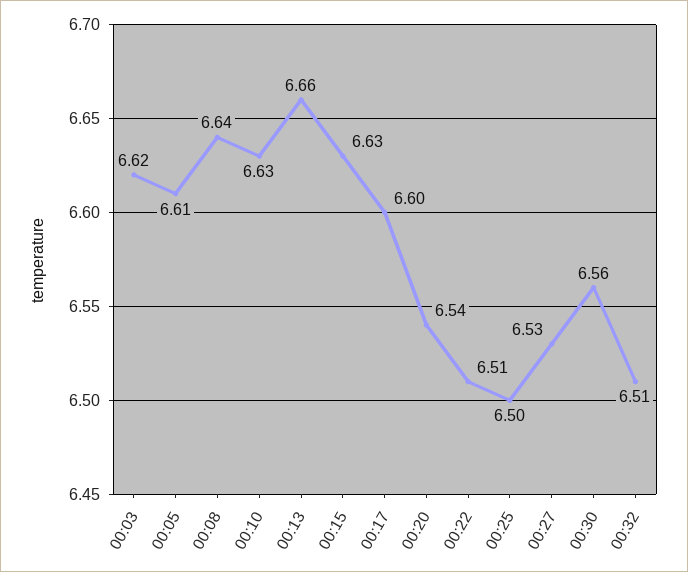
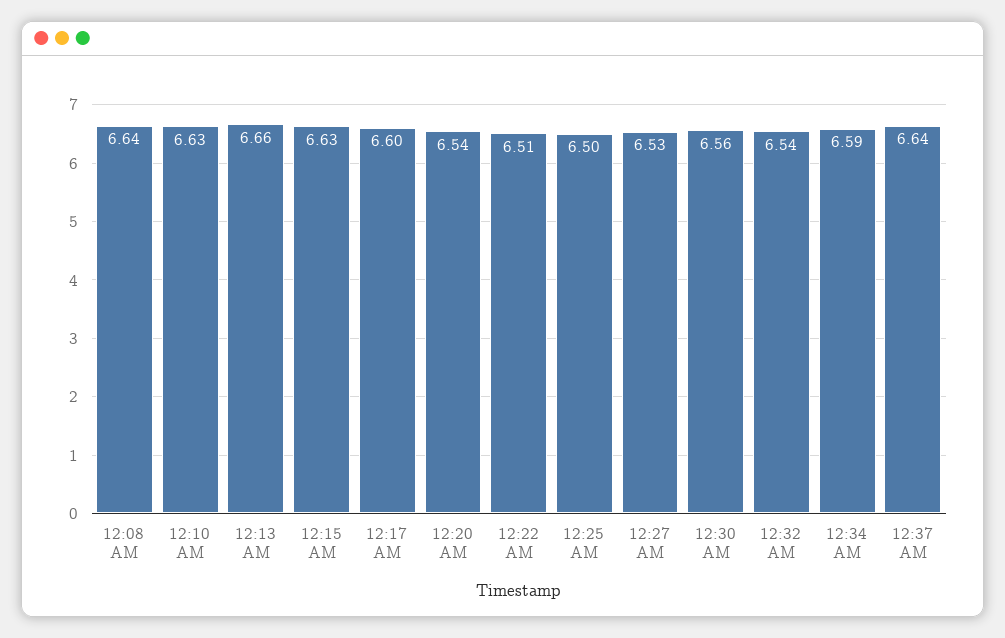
00:03: 6.62 -> none
00:05: 6.61 -> none
00:32: 6.51 -> 6.54
12:34 AM: none -> 6.59
12:37 AM: none -> 6.64

